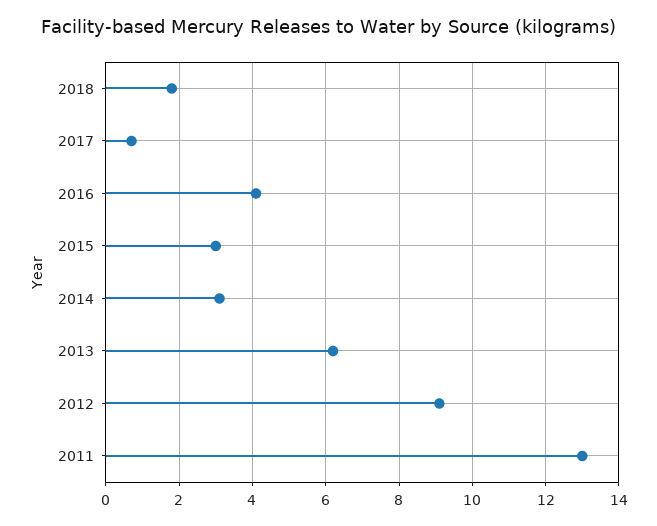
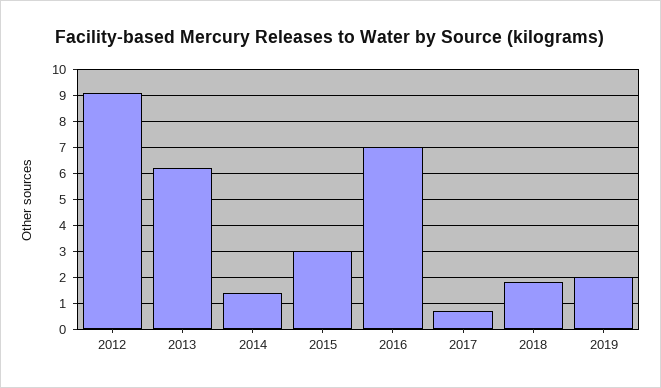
2016: 4 -> 7
2014: 3 -> 1.5
2011: 13 -> none
2019: none -> 2

